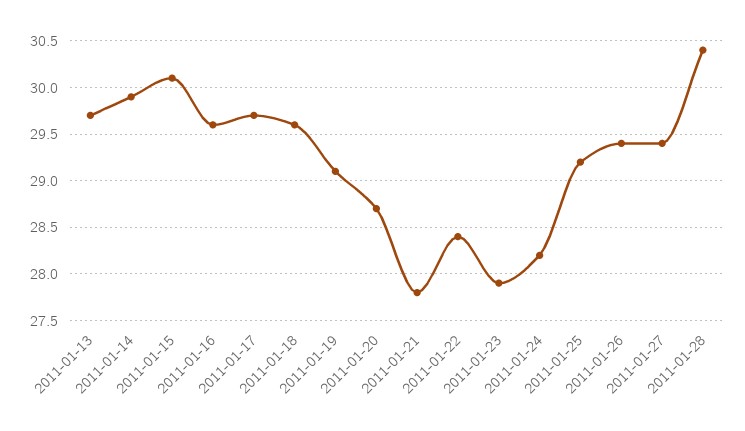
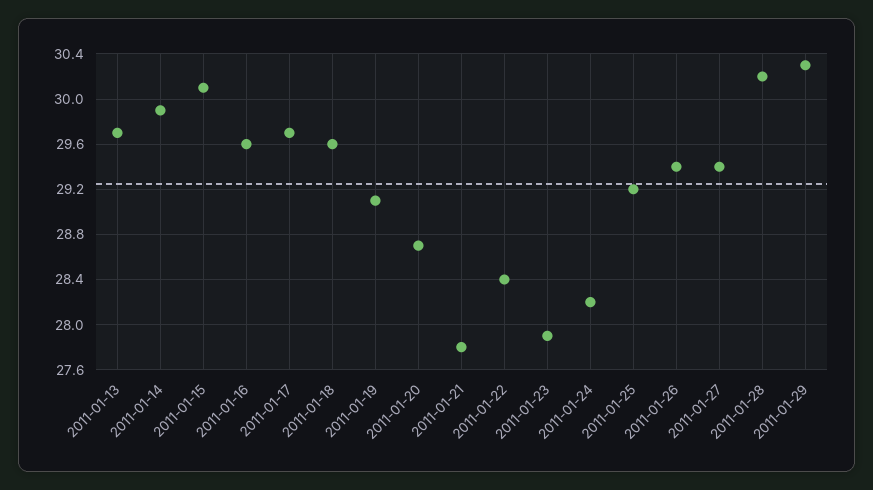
2011-01-28: 30.4 -> 30.2
2011-01-29: none -> 30.3

